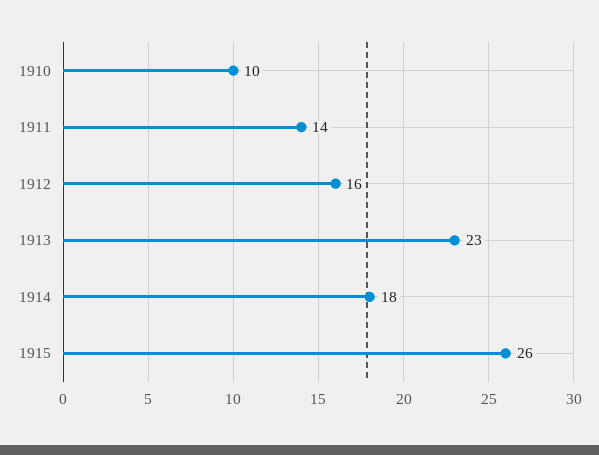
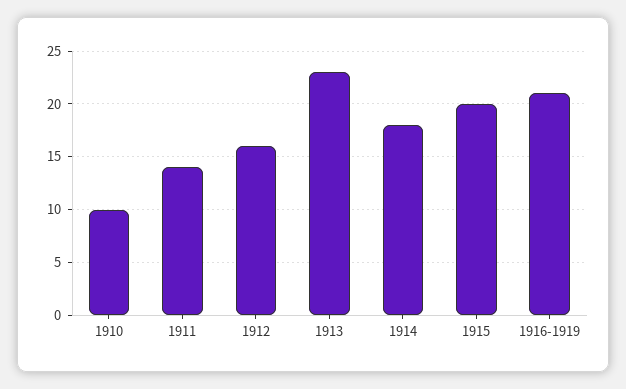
1915: 26 -> 20
1916-1919: none -> 21

